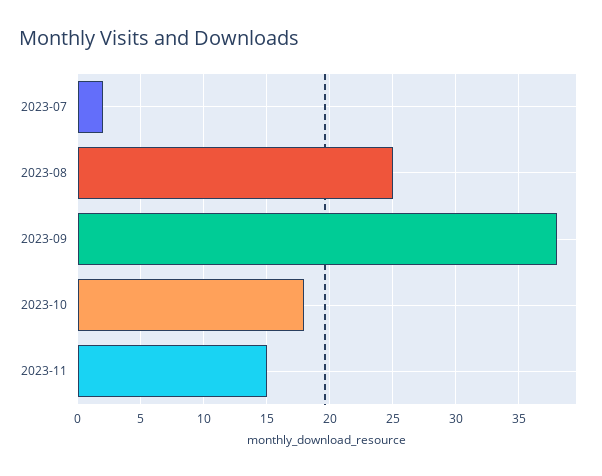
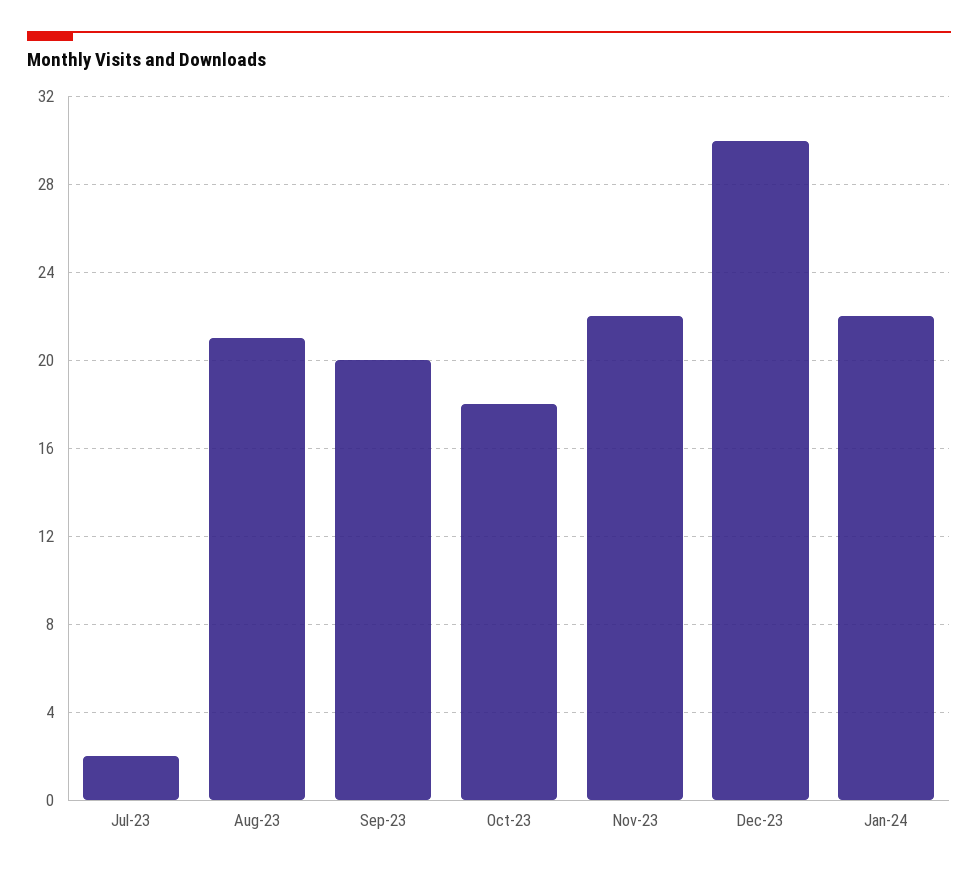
2023-08: 25 -> 21
2023-09: 38 -> 20
2023-11: 15 -> 22
Dec-23: none -> 30
Jan-24: none -> 22

